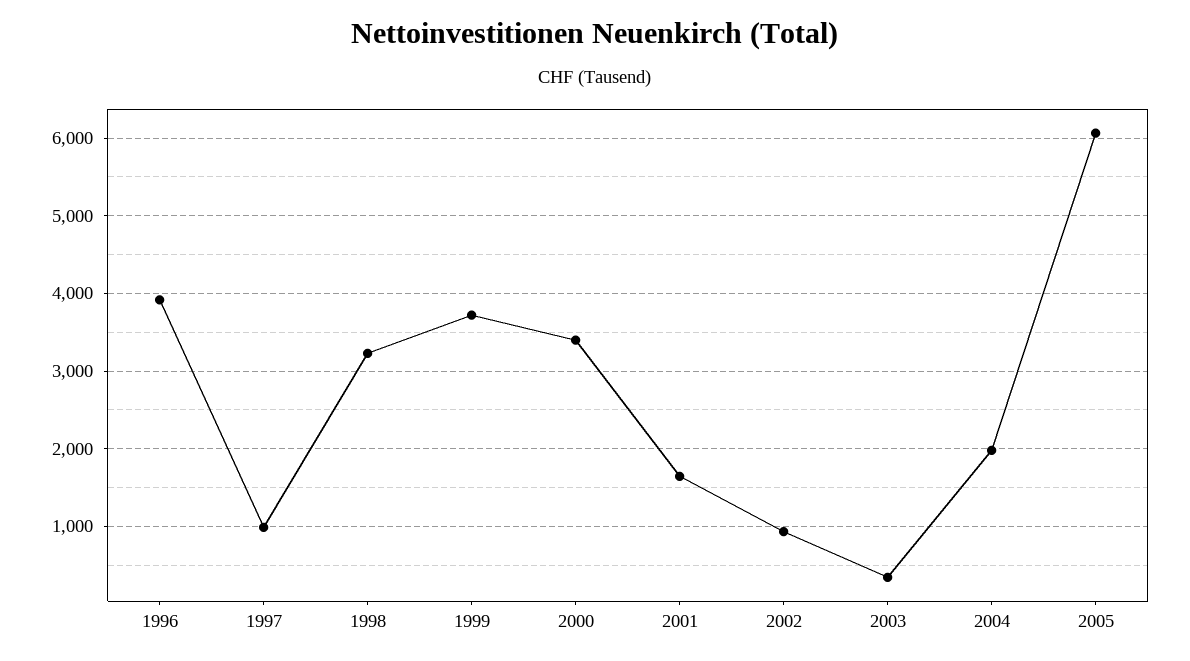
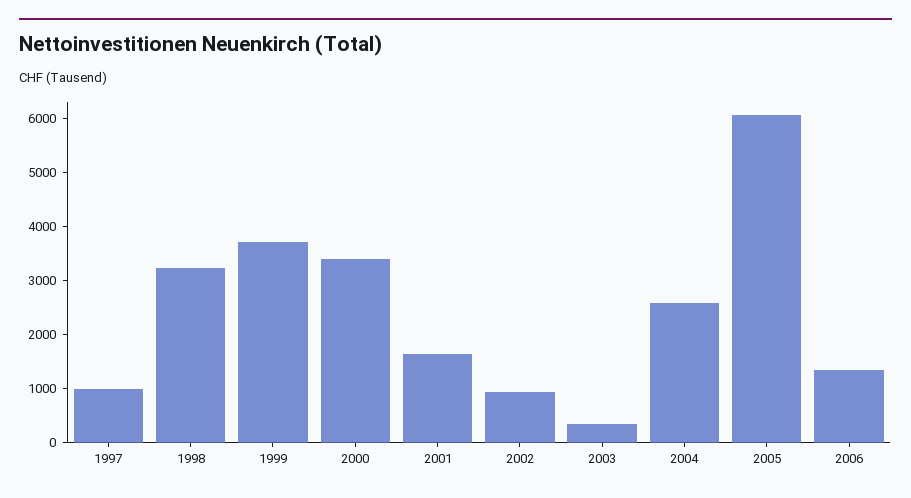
1996: 3900 -> none
2004: 2000 -> 2600
2006: none -> 1400

